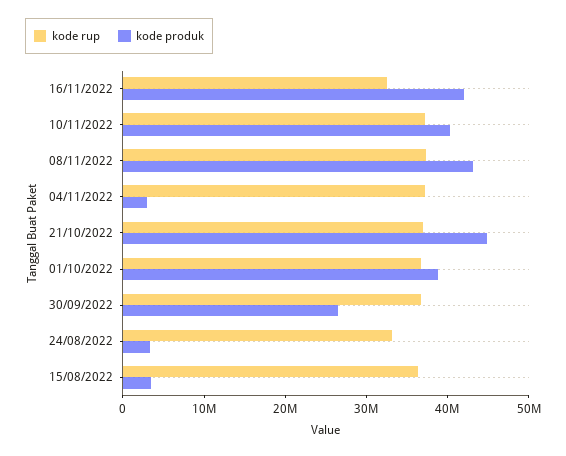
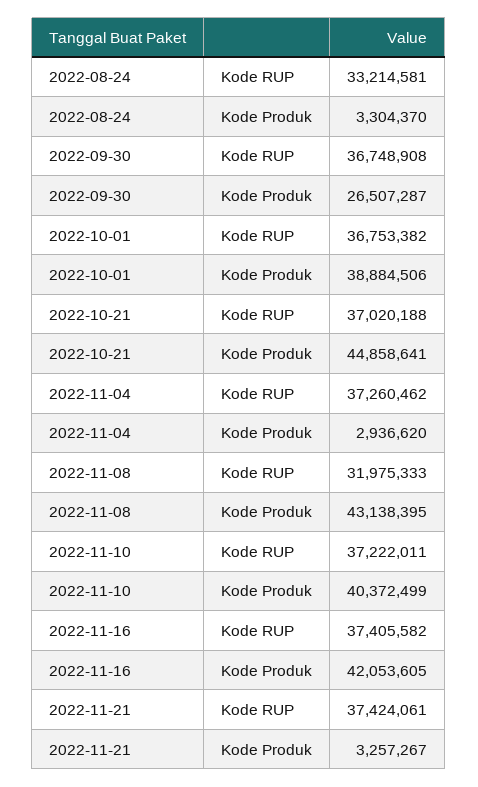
kode rup, 16/11/2022: 32000000 -> 37405582
kode rup, 08/11/2022: 38000000 -> 31975333
kode rup, 15/08/2022: 36000000 -> none
kode produk, 15/08/2022: 4000000 -> none
kode rup, 2022-11-21: none -> 37424061
kode produk, 2022-11-21: none -> 3257267

